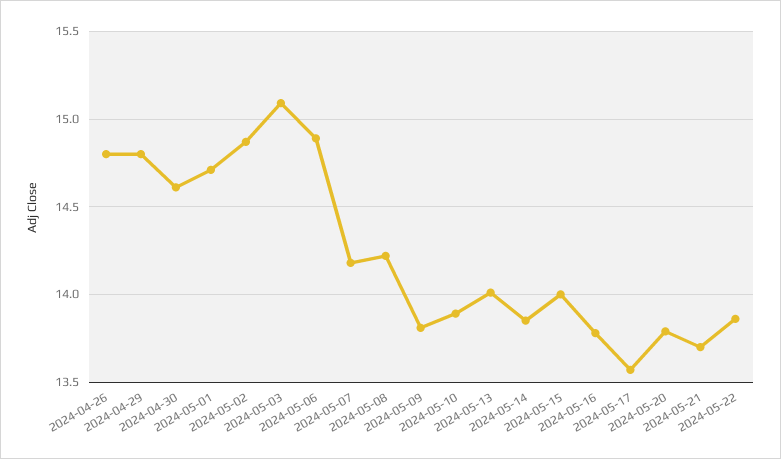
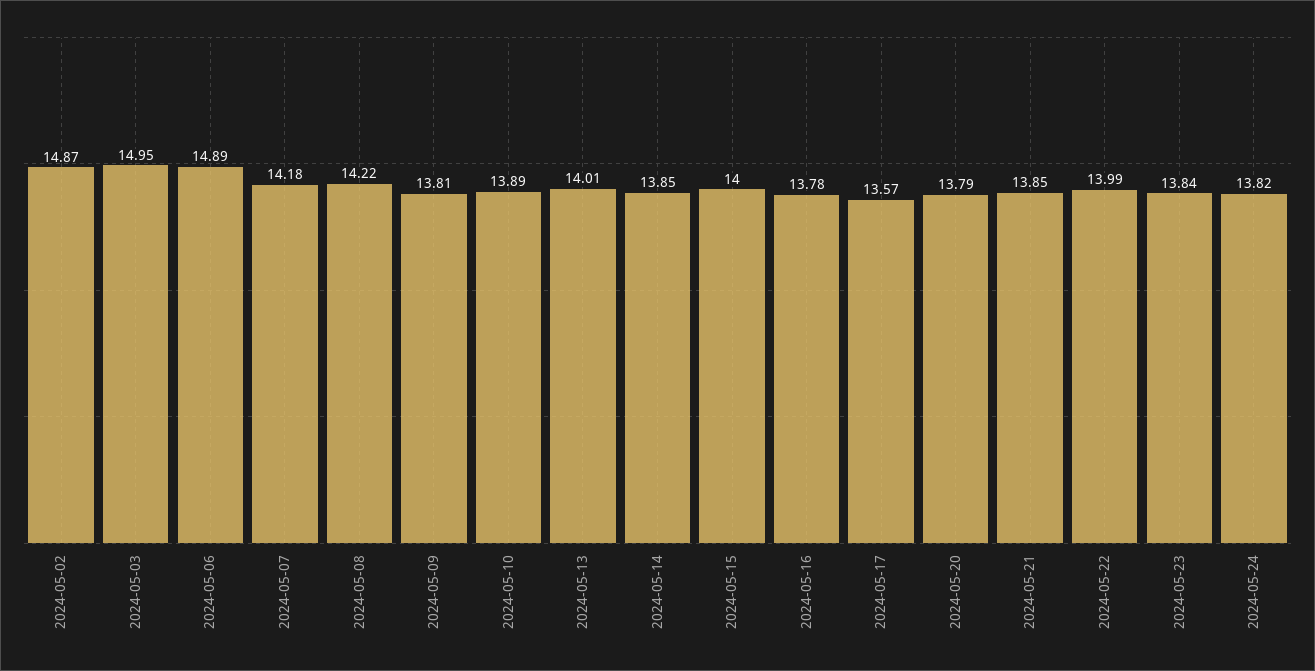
2024-04-26: 14.8 -> none
2024-04-29: 14.8 -> none
2024-04-30: 14.6 -> none
2024-05-01: 14.7 -> none
2024-05-03: 15.1 -> 14.95
2024-05-21: 13.7 -> 13.85
2024-05-22: 13.85 -> 13.99
2024-05-23: none -> 13.84
2024-05-24: none -> 13.82

